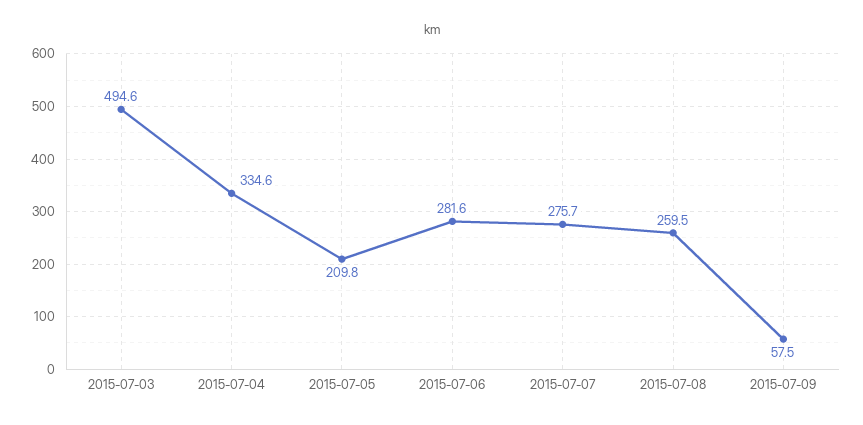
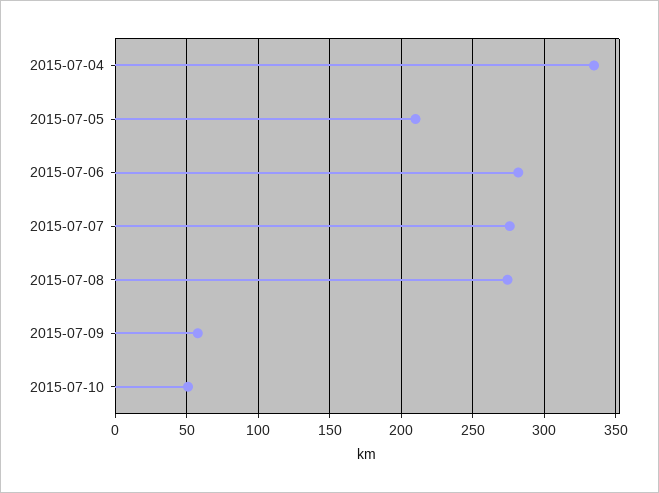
2015-07-03: 494.6 -> none
2015-07-08: 259.5 -> 275
2015-07-10: none -> 50

